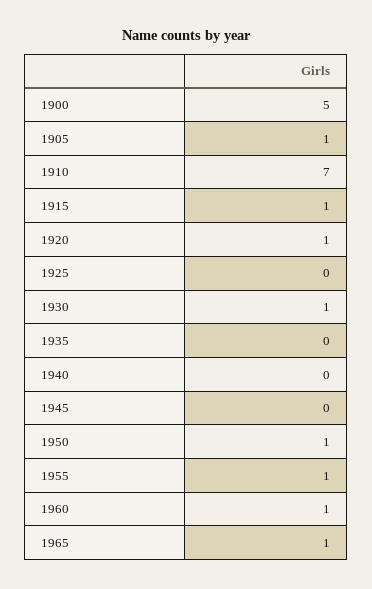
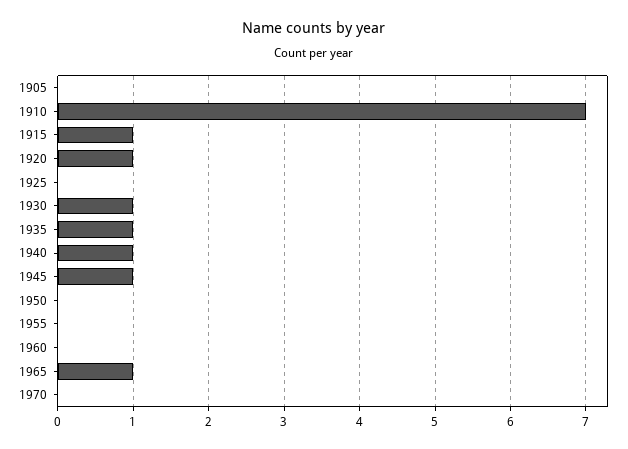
1900: 5 -> none
1905: 1 -> 0
1935: 0 -> 1
1940: 0 -> 1
1945: 0 -> 1
1950: 1 -> 0
1955: 1 -> 0
1960: 1 -> 0
1970: none -> 0

